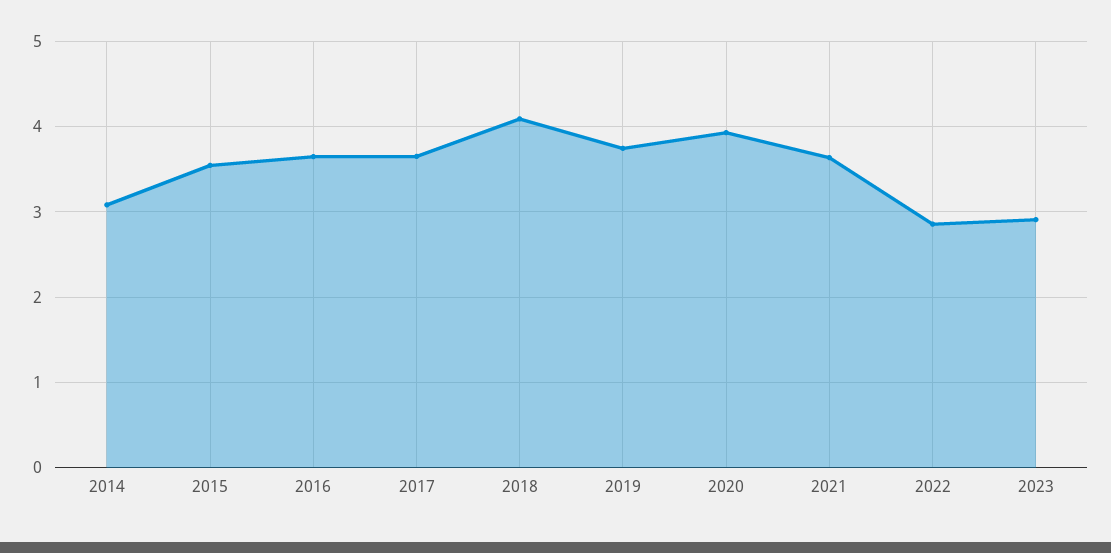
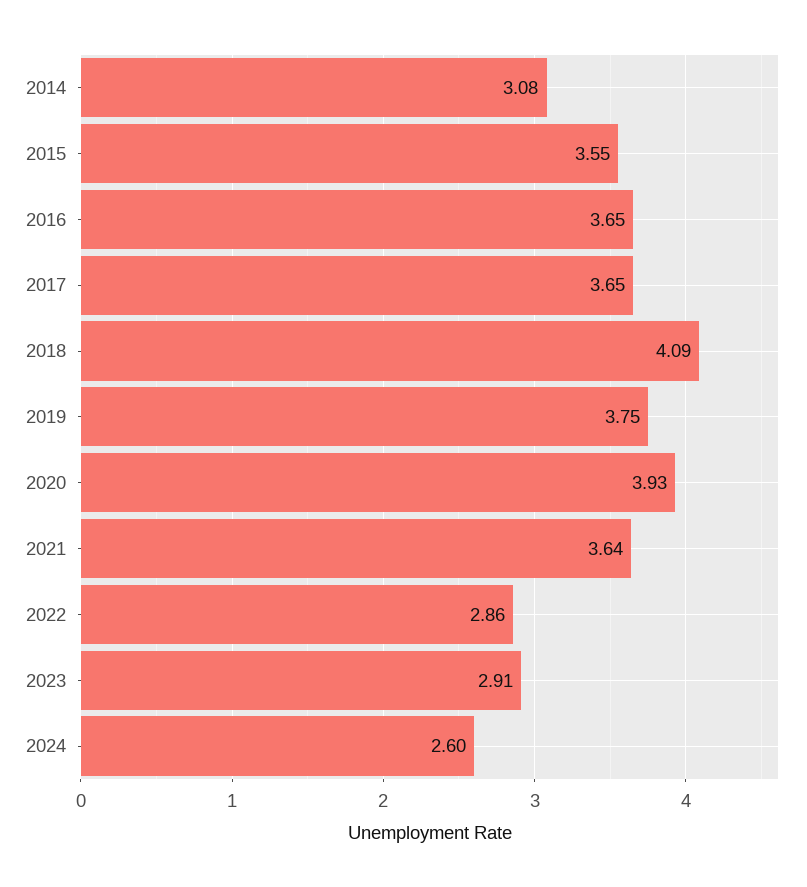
2024: none -> 2.6

